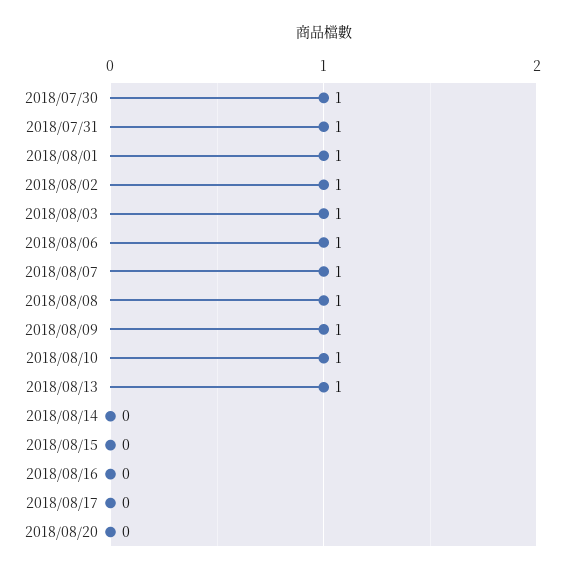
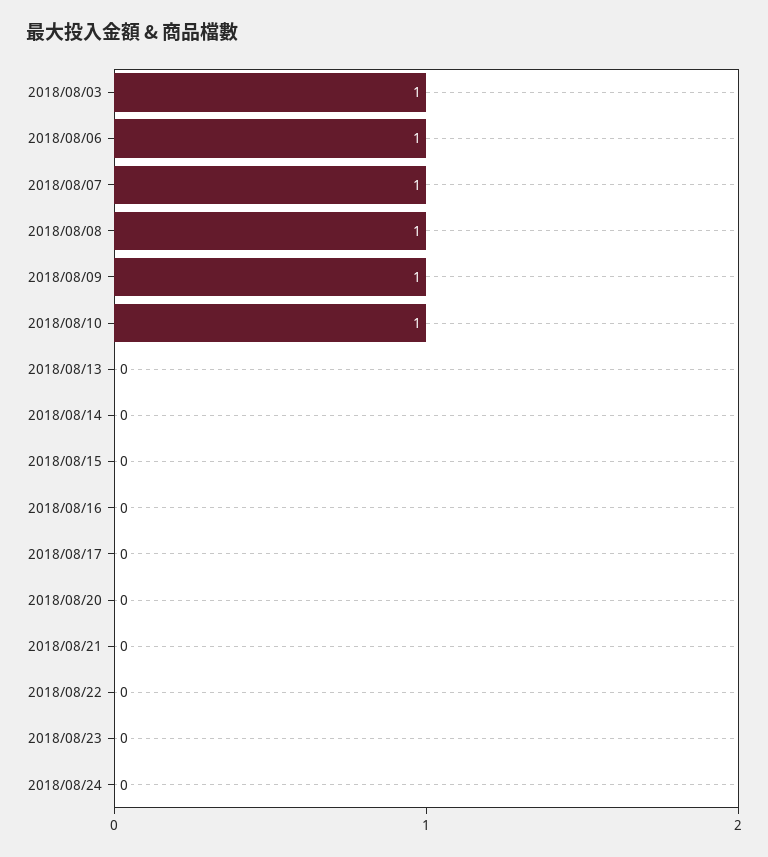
2018/07/30: 1 -> none
2018/07/31: 1 -> none
2018/08/01: 1 -> none
2018/08/02: 1 -> none
2018/08/13: 1 -> 0
2018/08/21: none -> 0
2018/08/22: none -> 0
2018/08/23: none -> 0
2018/08/24: none -> 0

